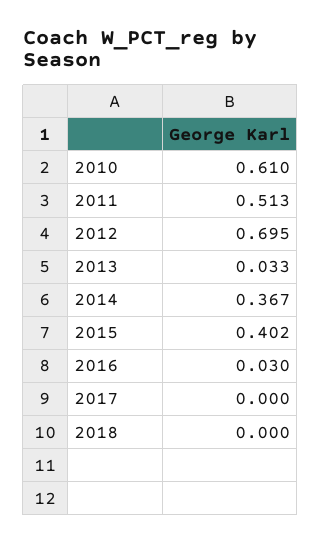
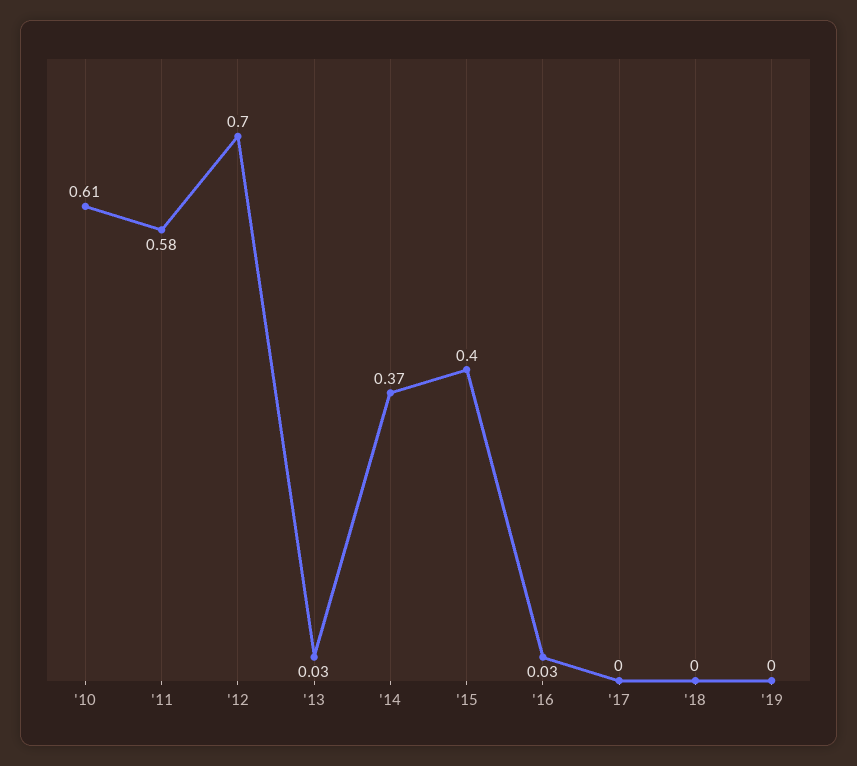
2011: 0.513 -> 0.58
'19: none -> 0

